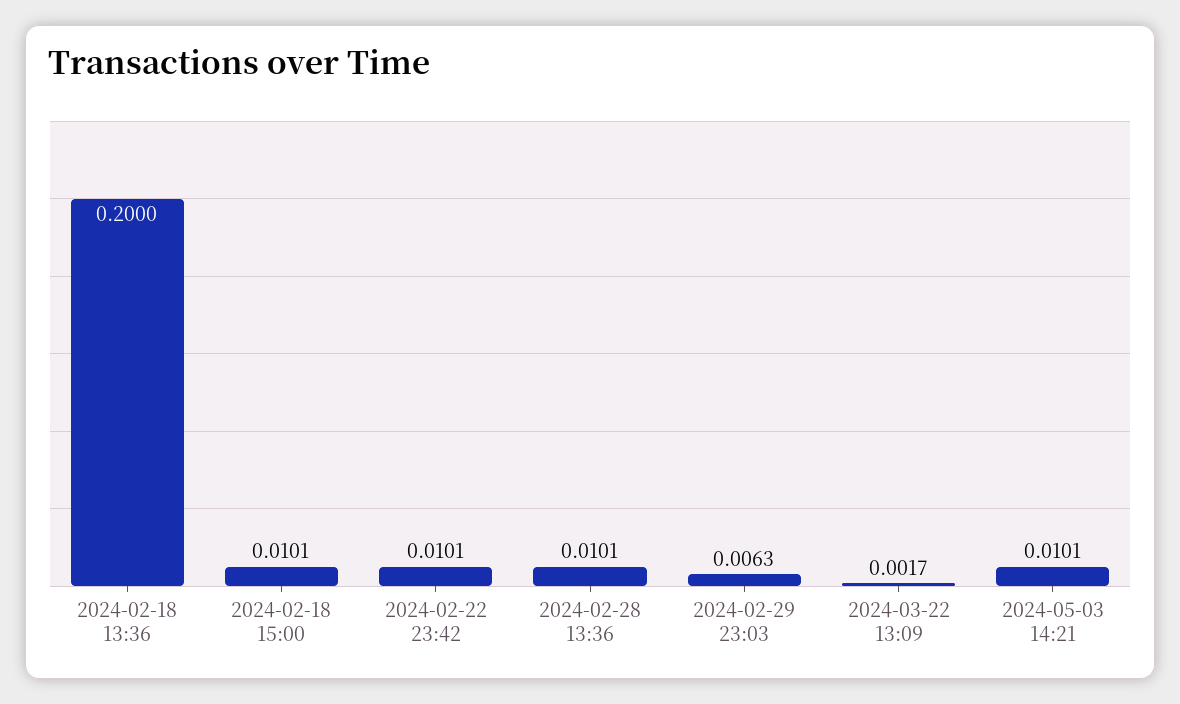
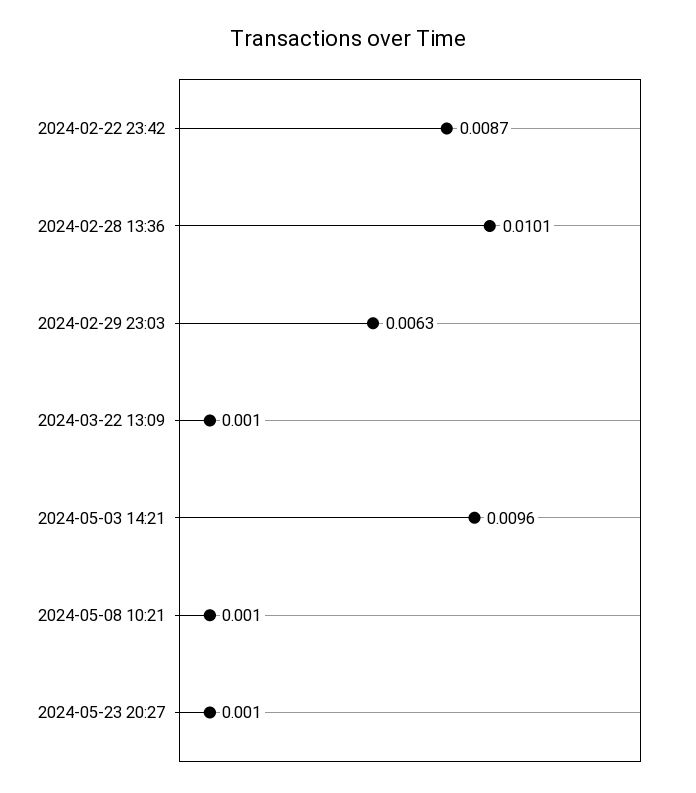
2024-02-18 13:36: 0.2 -> none
2024-02-18 15:00: 0.0101 -> none
2024-02-22 23:42: 0.0101 -> 0.0087
2024-03-22 13:09: 0.0017 -> 0.001
2024-05-03 14:21: 0.0101 -> 0.0096
2024-05-08 10:21: none -> 0.001
2024-05-23 20:27: none -> 0.001

